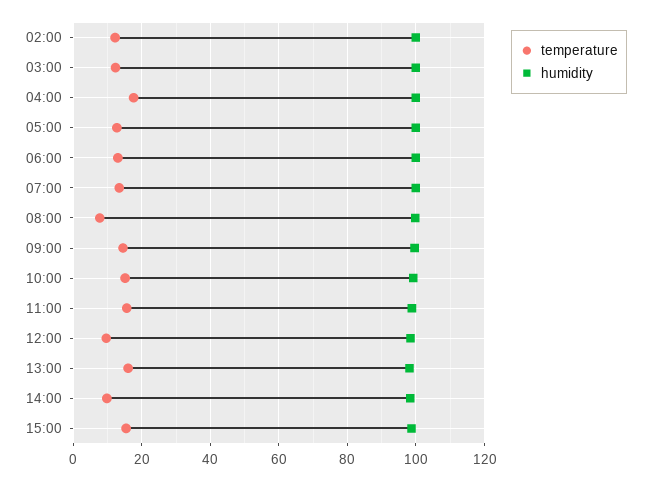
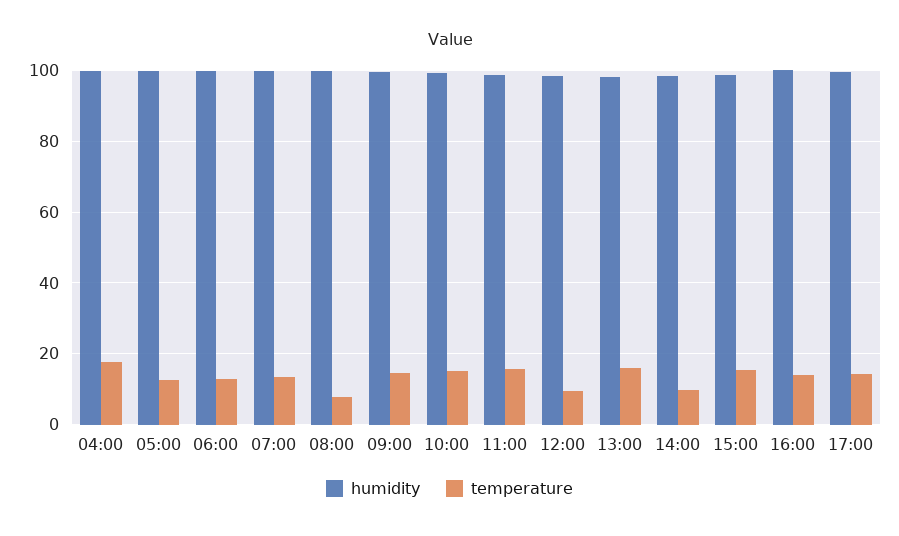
temperature, 02:00: 12 -> none
humidity, 02:00: 100 -> none
temperature, 03:00: 12 -> none
humidity, 03:00: 100 -> none
humidity, 16:00: none -> 100
temperature, 16:00: none -> 14
humidity, 17:00: none -> 100
temperature, 17:00: none -> 14

